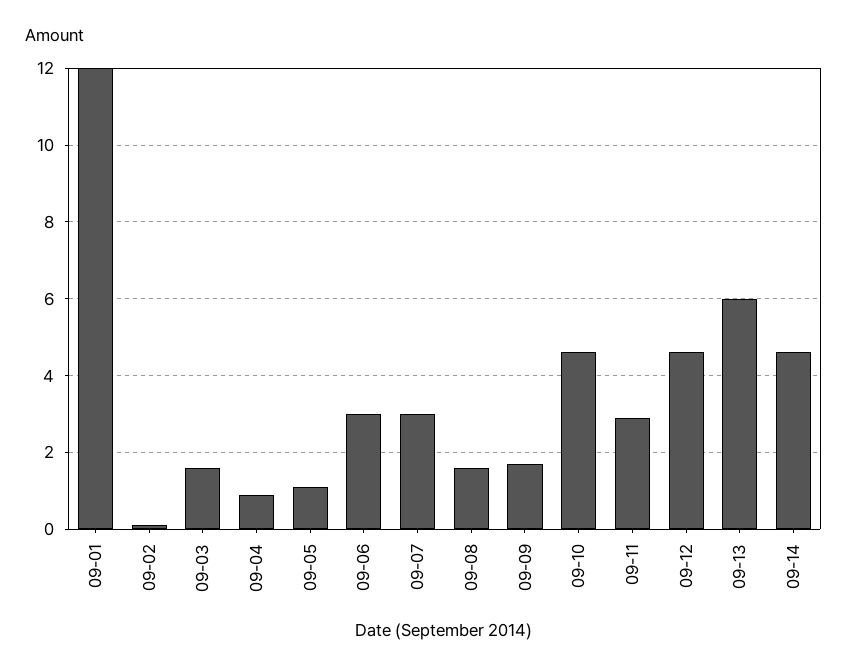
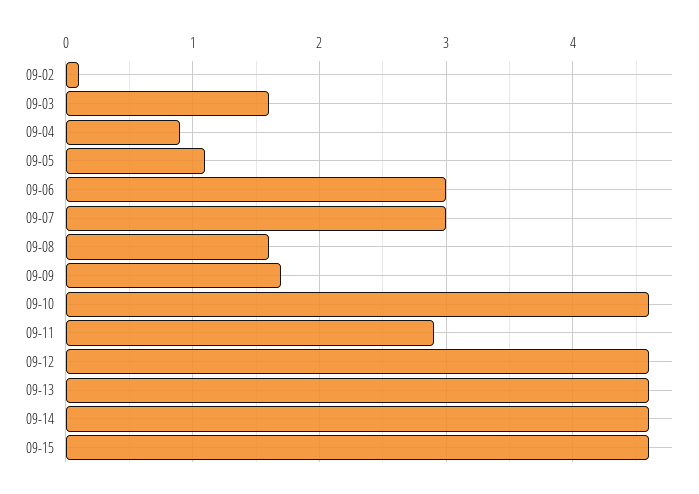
09-01: 12 -> none
09-13: 6 -> 4.6
09-15: none -> 4.6

